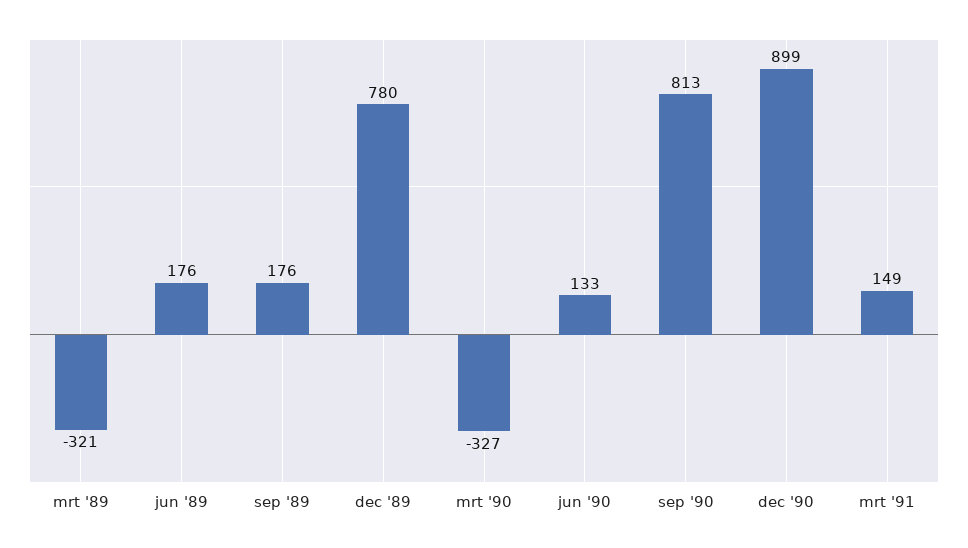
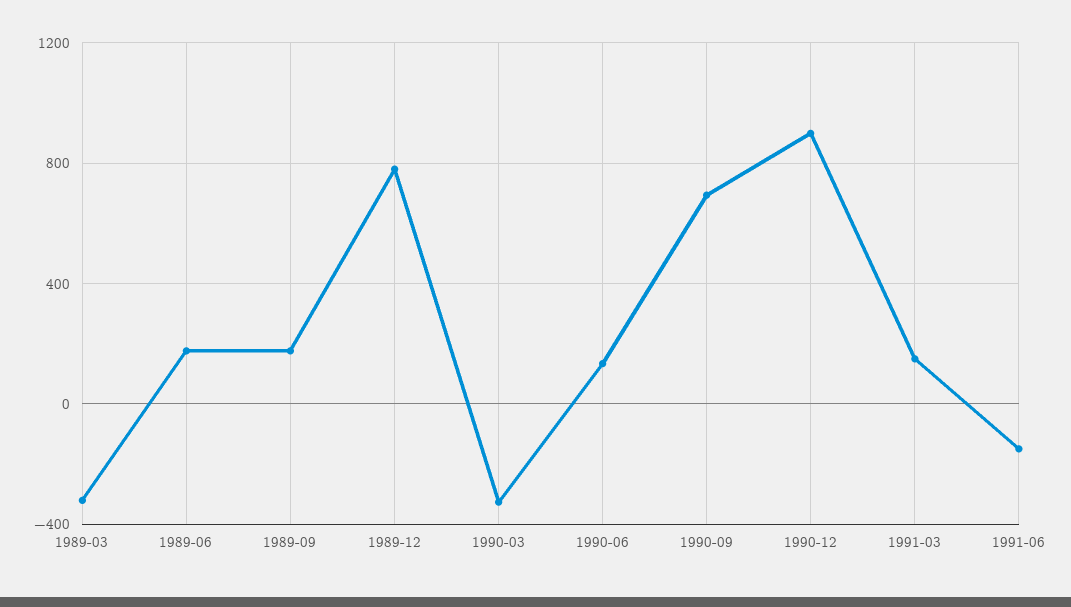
sep '90: 813 -> 700
1991-06: none -> -150

